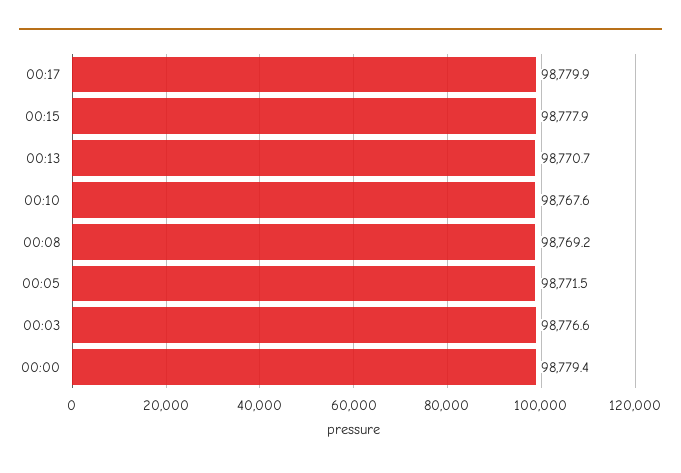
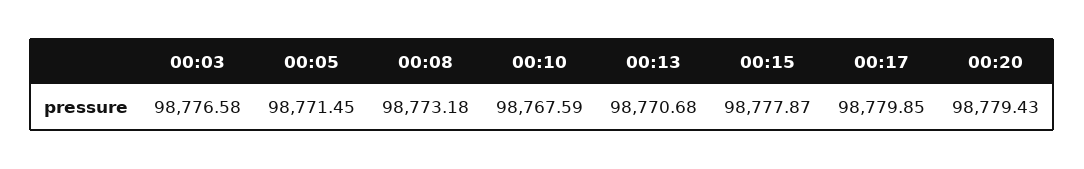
00:08: 98769.2 -> 98773.18
00:00: 98779.4 -> none
00:20: none -> 98779.43

